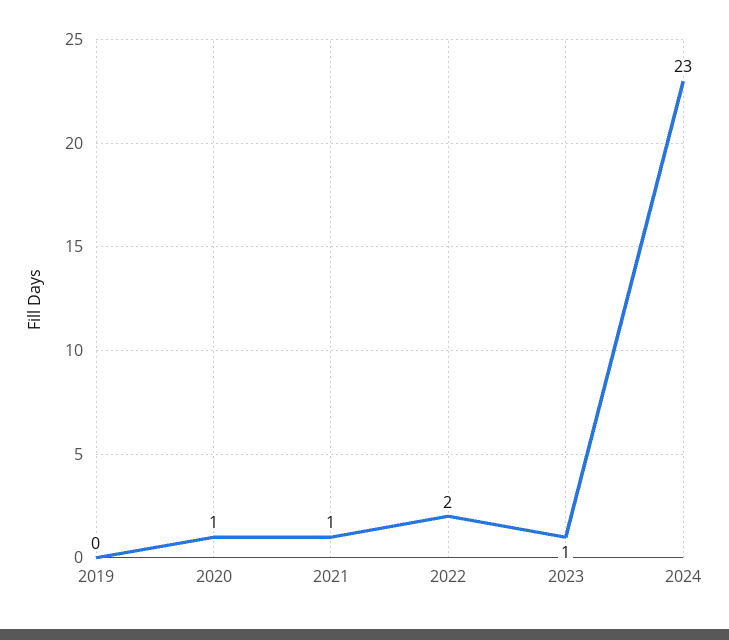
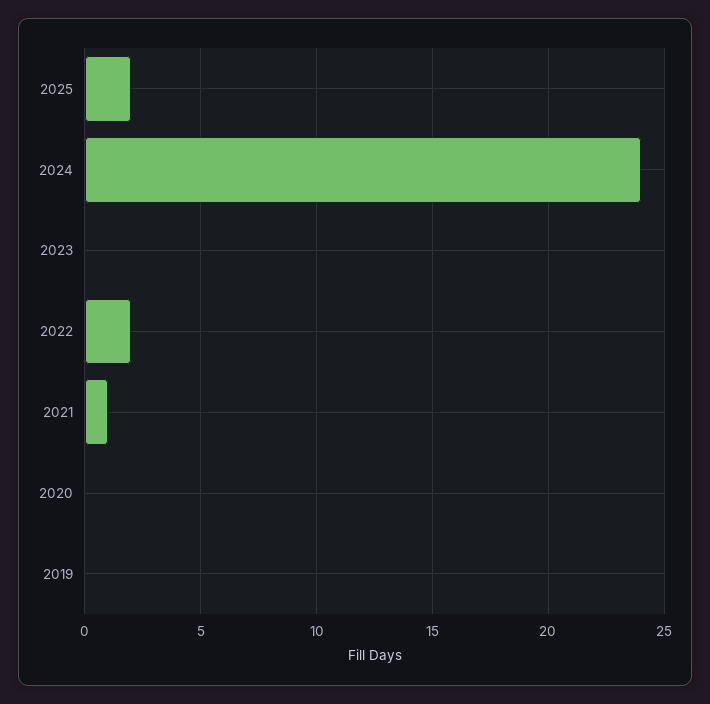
2020: 1 -> 0
2023: 1 -> 0
2024: 23 -> 24
2025: none -> 2

